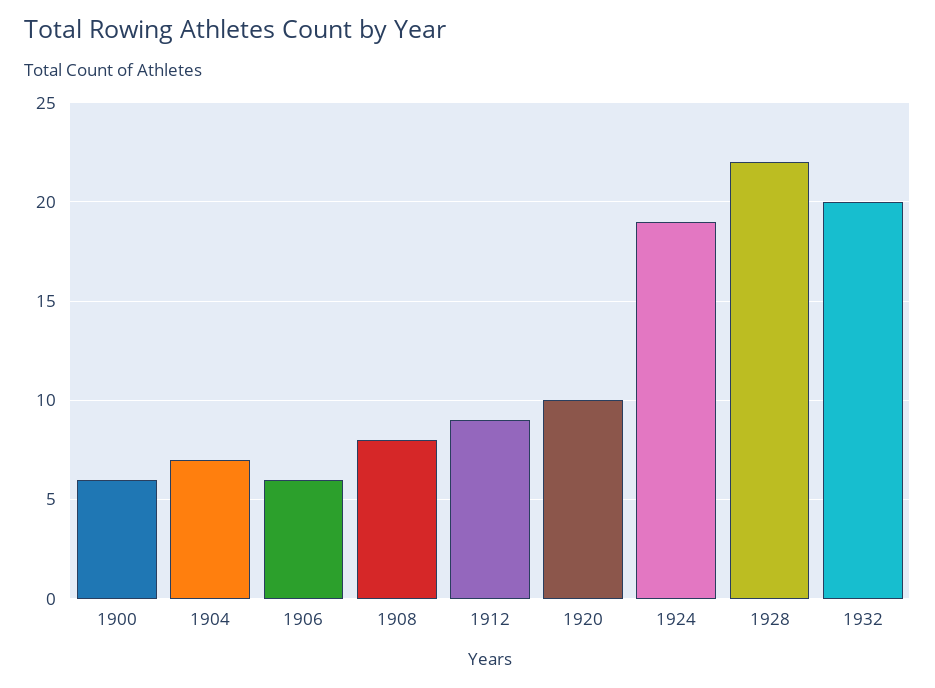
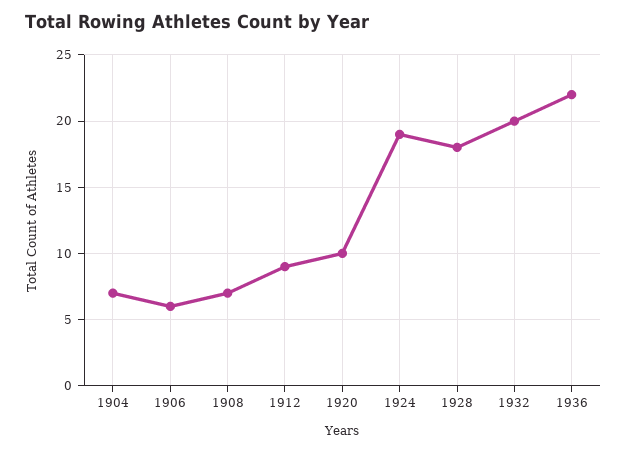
1900: 6 -> none
1908: 8 -> 7
1928: 22 -> 18
1936: none -> 22

